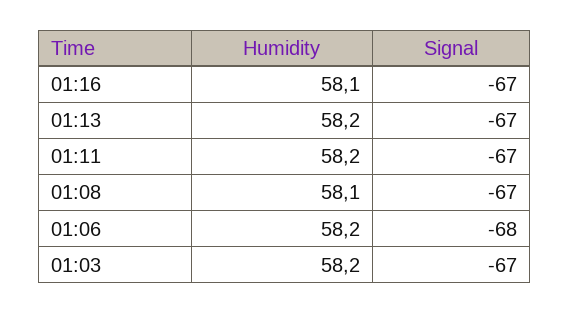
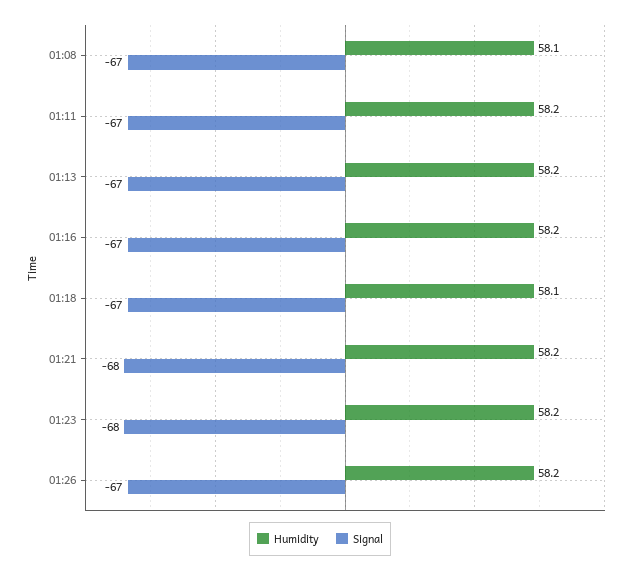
Humidity, 01:16: 58.1 -> 58.2
Humidity, 01:06: 58.2 -> none
Signal, 01:06: -68 -> none
Humidity, 01:03: 58.2 -> none
Signal, 01:03: -67 -> none
Humidity, 01:18: none -> 58.1
Signal, 01:18: none -> -67
Humidity, 01:21: none -> 58.2
Signal, 01:21: none -> -68
Humidity, 01:23: none -> 58.2
Signal, 01:23: none -> -68
Humidity, 01:26: none -> 58.2
Signal, 01:26: none -> -67

